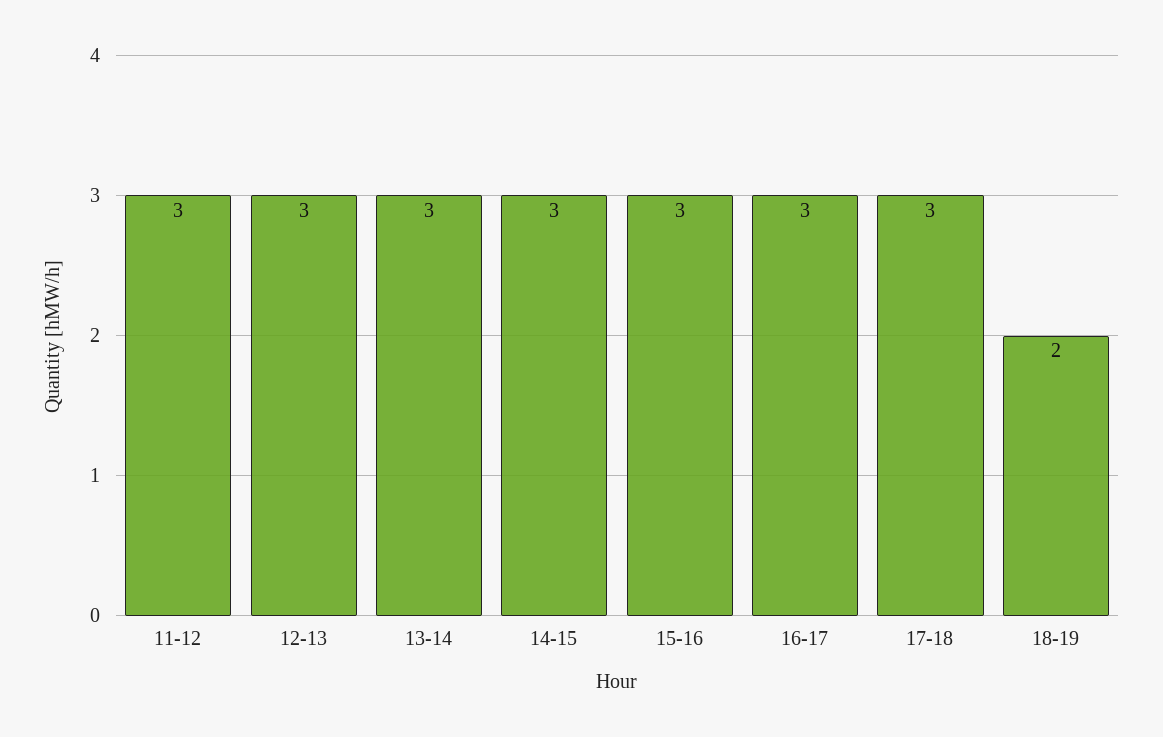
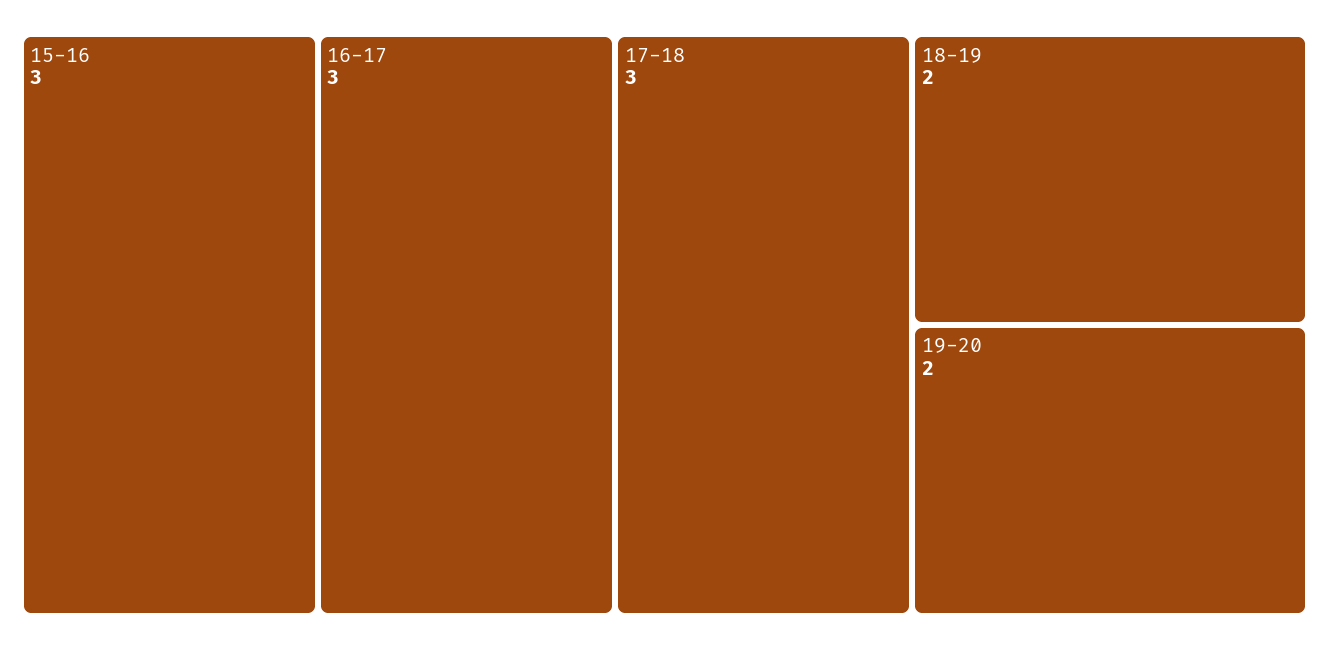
11-12: 3 -> none
12-13: 3 -> none
13-14: 3 -> none
14-15: 3 -> none
19-20: none -> 2

